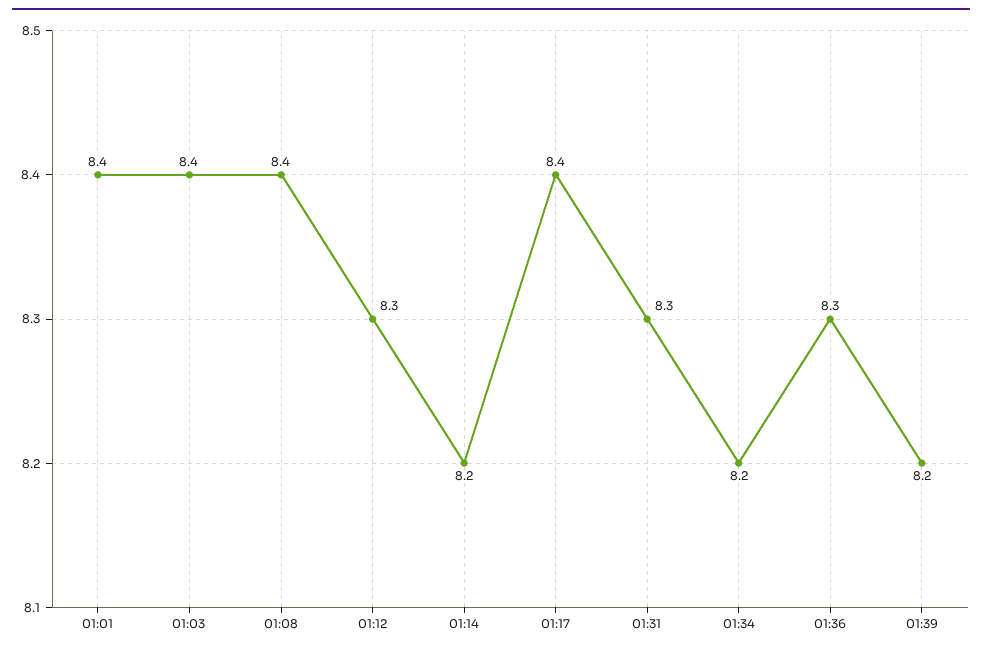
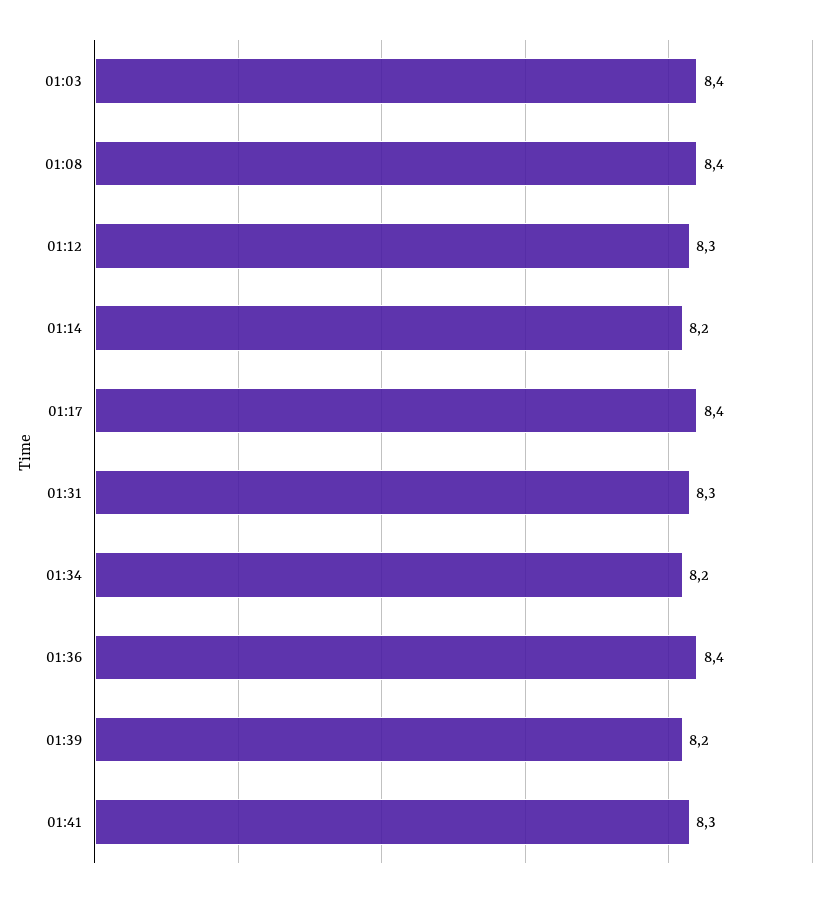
01:01: 8.4 -> none
01:36: 8.3 -> 8.4
01:41: none -> 8.3

